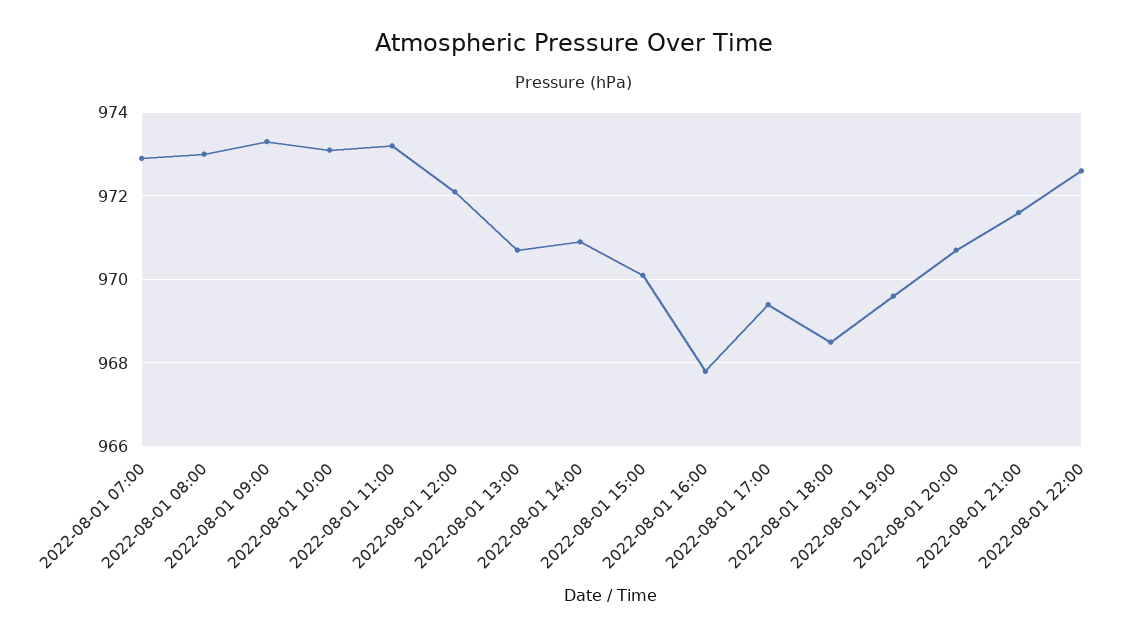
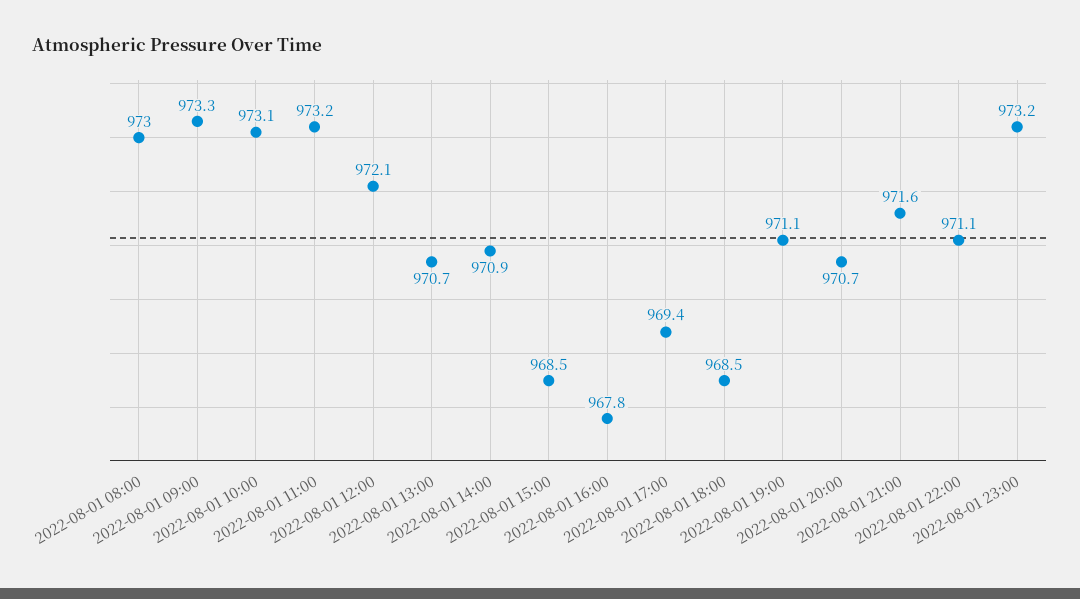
2022-08-01 07:00: 973 -> none
2022-08-01 15:00: 970 -> 968.5
2022-08-01 19:00: 969.5 -> 971.1
2022-08-01 22:00: 972.5 -> 971.1
2022-08-01 23:00: none -> 973.2

